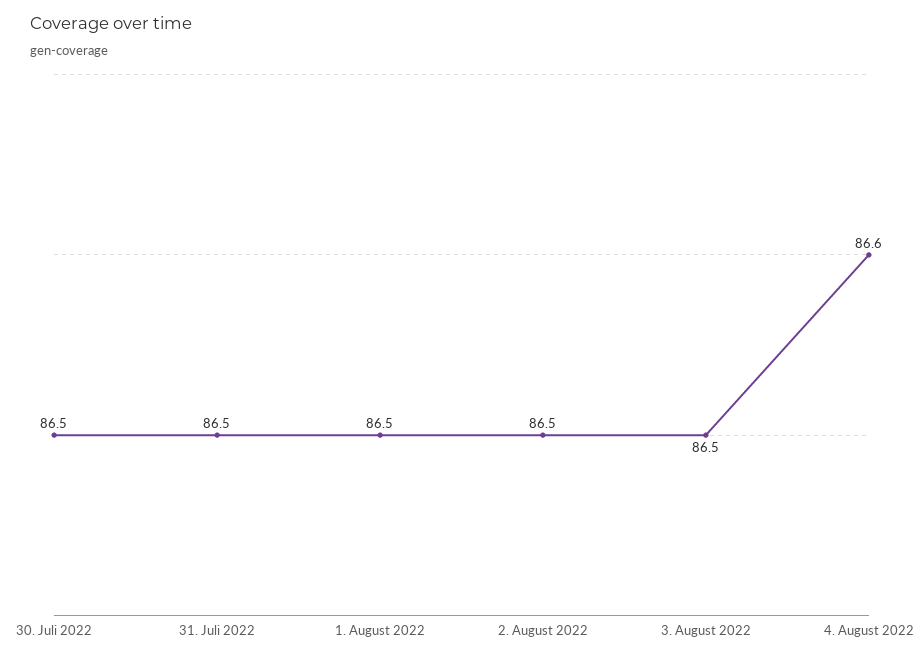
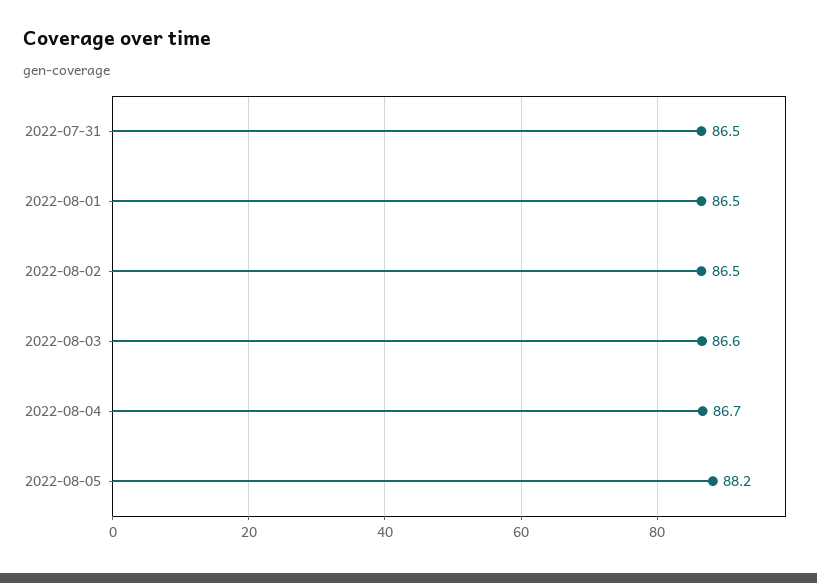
30. Juli 2022: 86.5 -> none
3. August 2022: 86.5 -> 86.6
4. August 2022: 86.6 -> 86.7
2022-08-05: none -> 88.2

